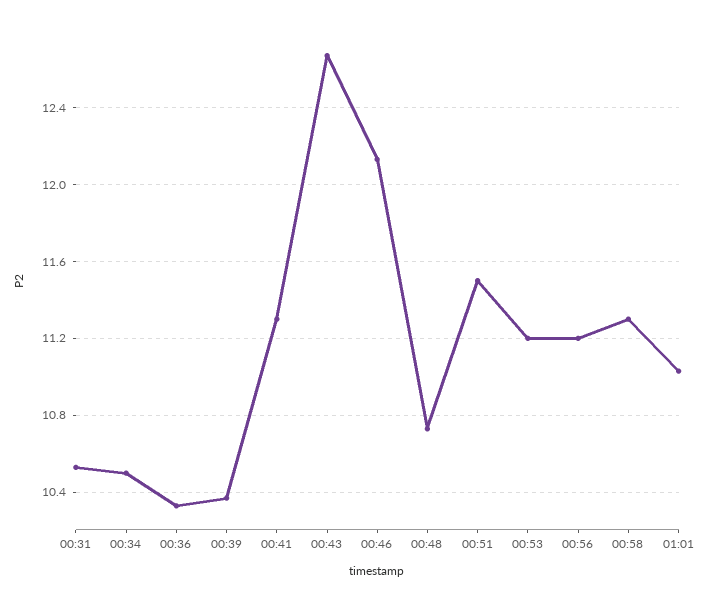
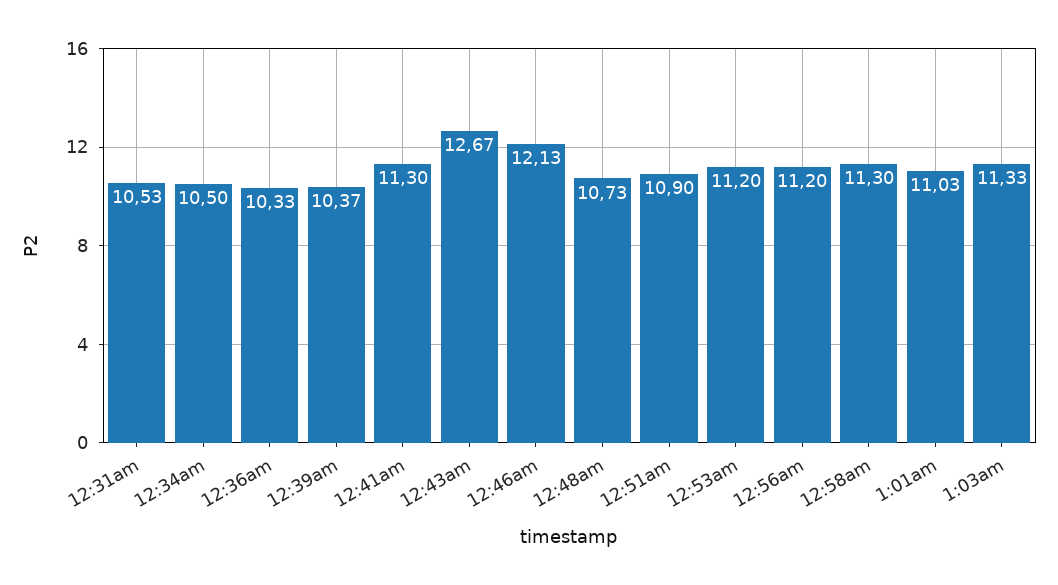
00:51: 11.5 -> 10.9
1:03am: none -> 11.33

